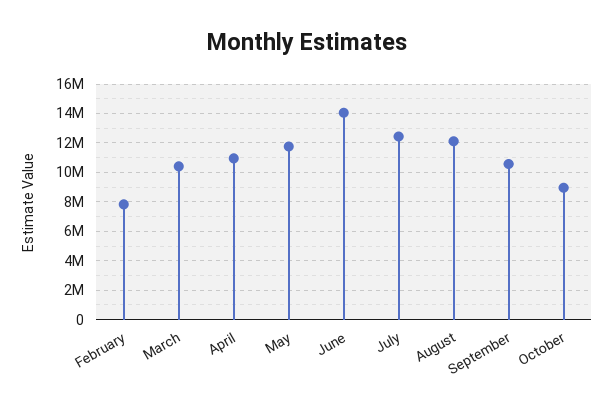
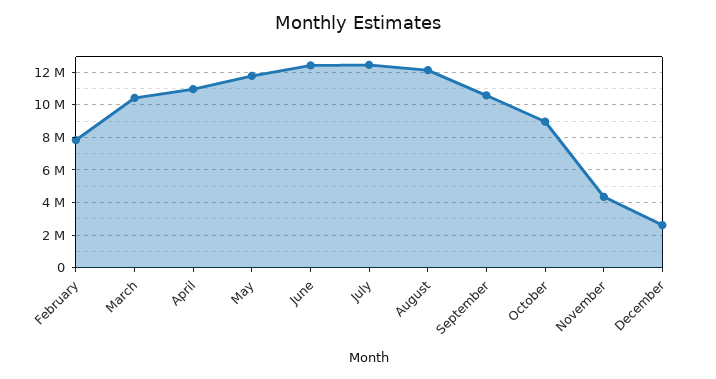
June: 14000000 -> 12500000
November: none -> 4500000
December: none -> 2500000

